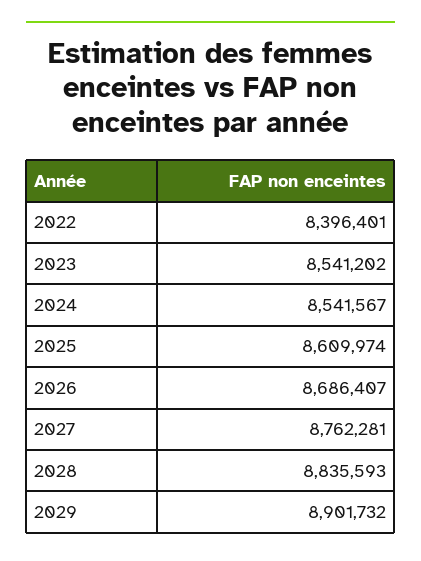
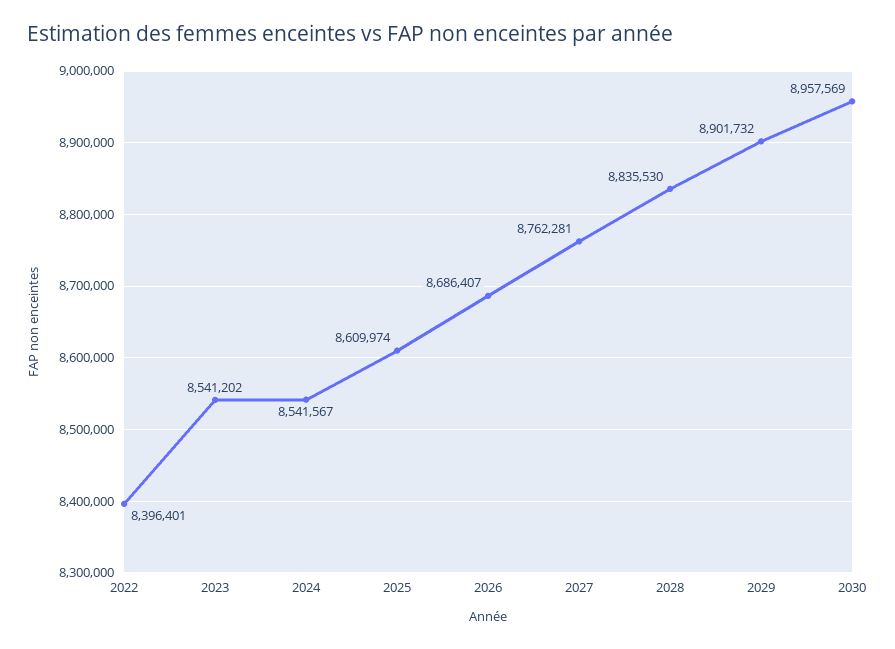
2028: 8835593 -> 8835530
2030: none -> 8957569

